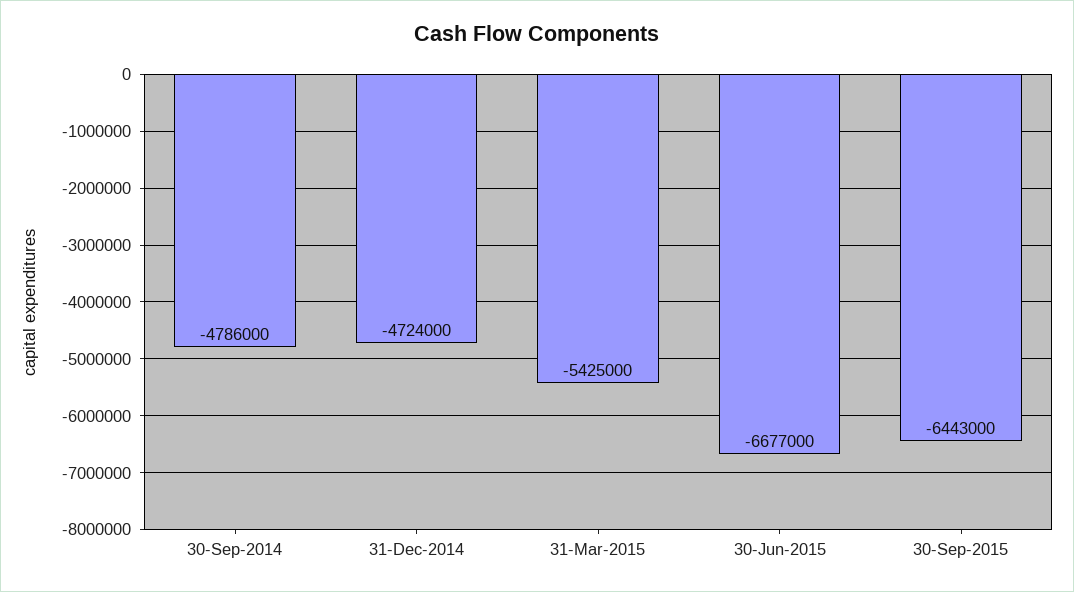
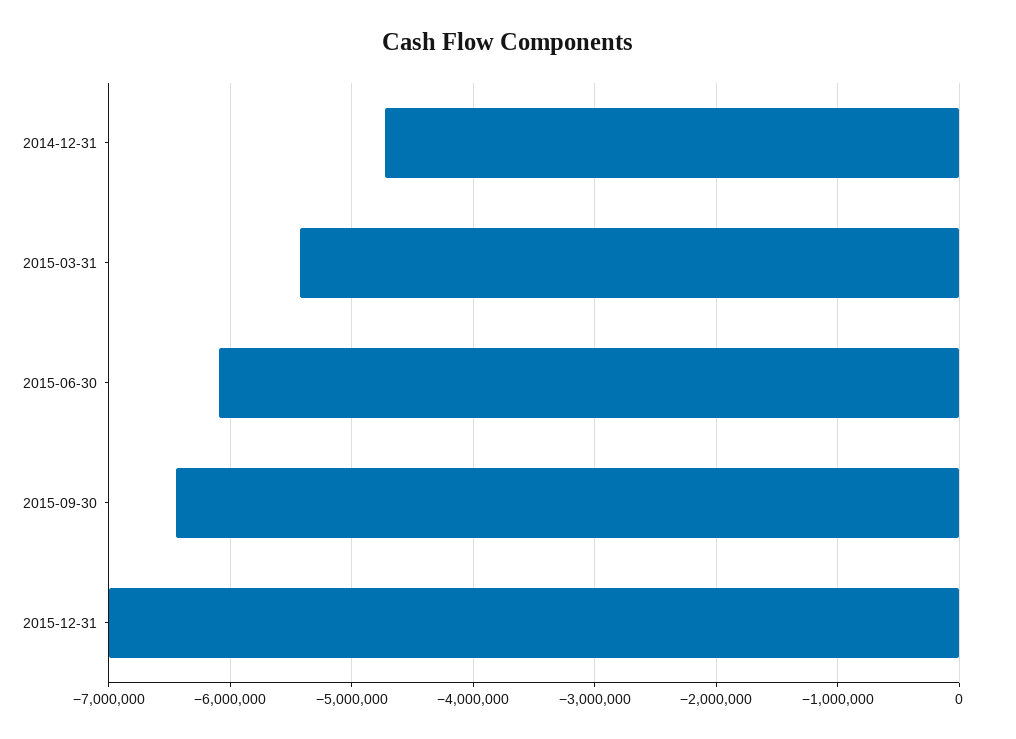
30-Sep-2014: -4786000 -> none
30-Jun-2015: -6677000 -> -6100000
2015-12-31: none -> -7000000

